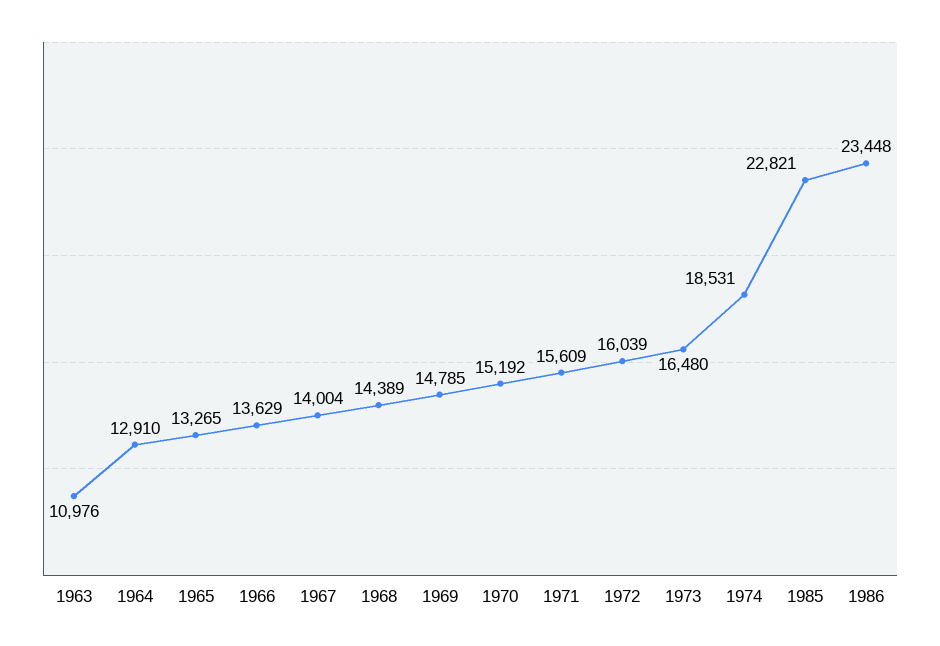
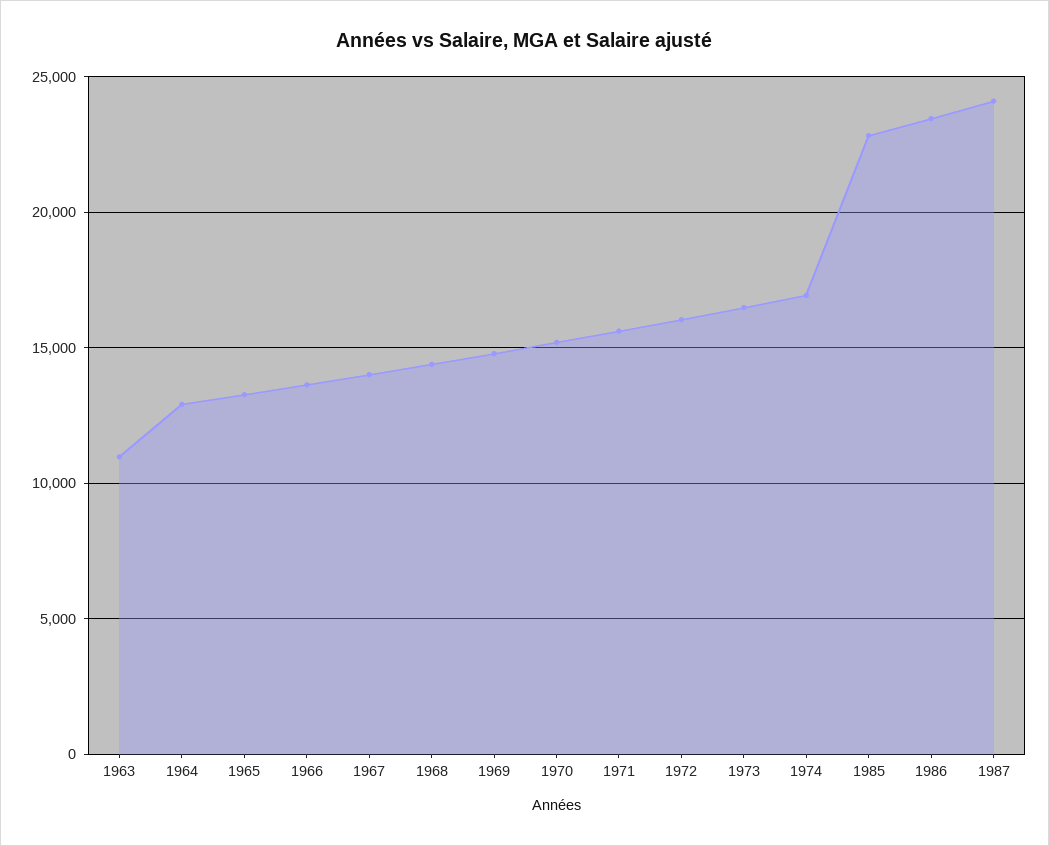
1974: 18531 -> 17000
1987: none -> 24000

